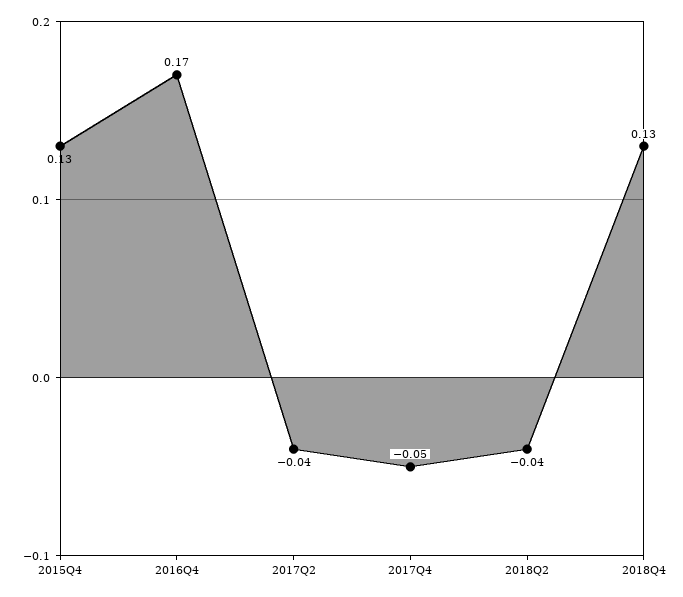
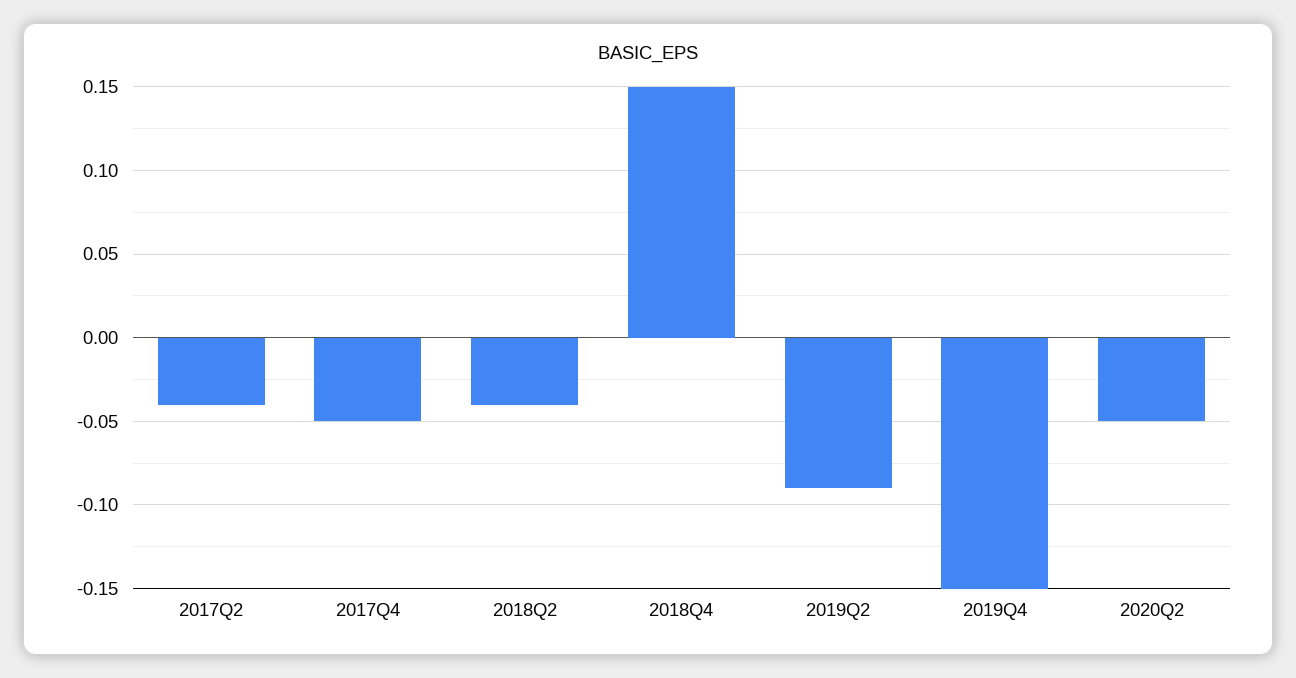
2015Q4: 0.13 -> none
2016Q4: 0.17 -> none
2018Q4: 0.13 -> 0.15
2019Q2: none -> -0.09
2019Q4: none -> -0.15
2020Q2: none -> -0.05

